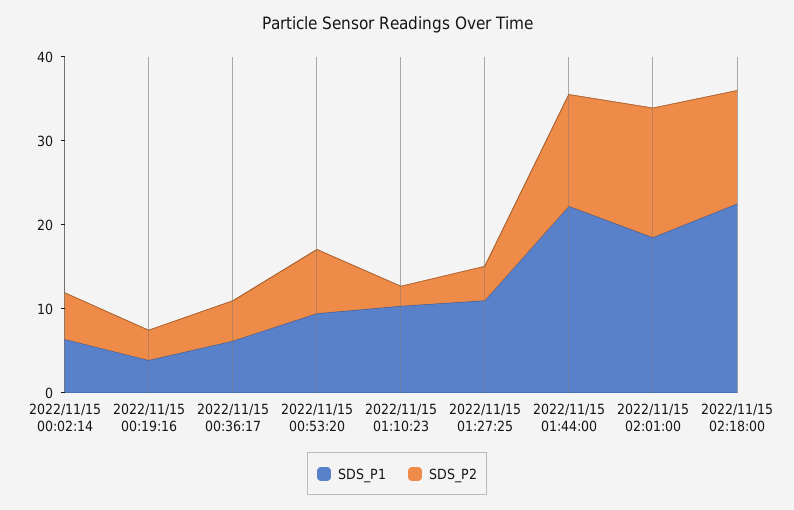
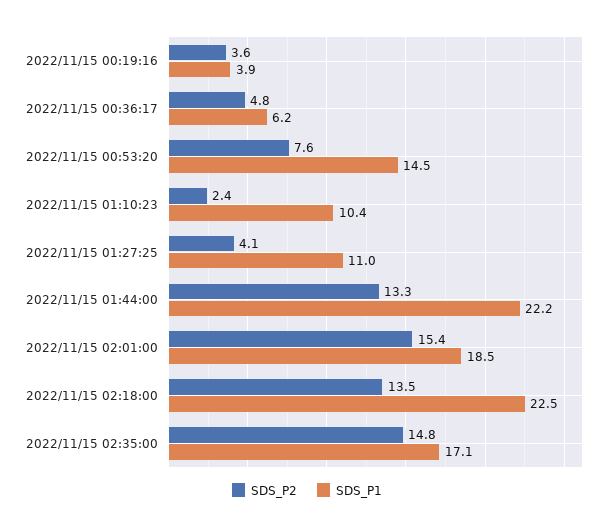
SDS_P1, 2022/11/15 00:02:14: 6 -> none
SDS_P2, 2022/11/15 00:02:14: 6 -> none
SDS_P1, 2022/11/15 00:53:20: 10 -> 14.5
SDS_P2, 2022/11/15 02:35:00: none -> 14.8
SDS_P1, 2022/11/15 02:35:00: none -> 17.1

